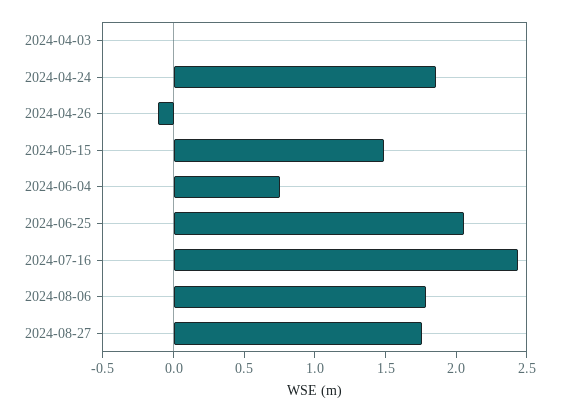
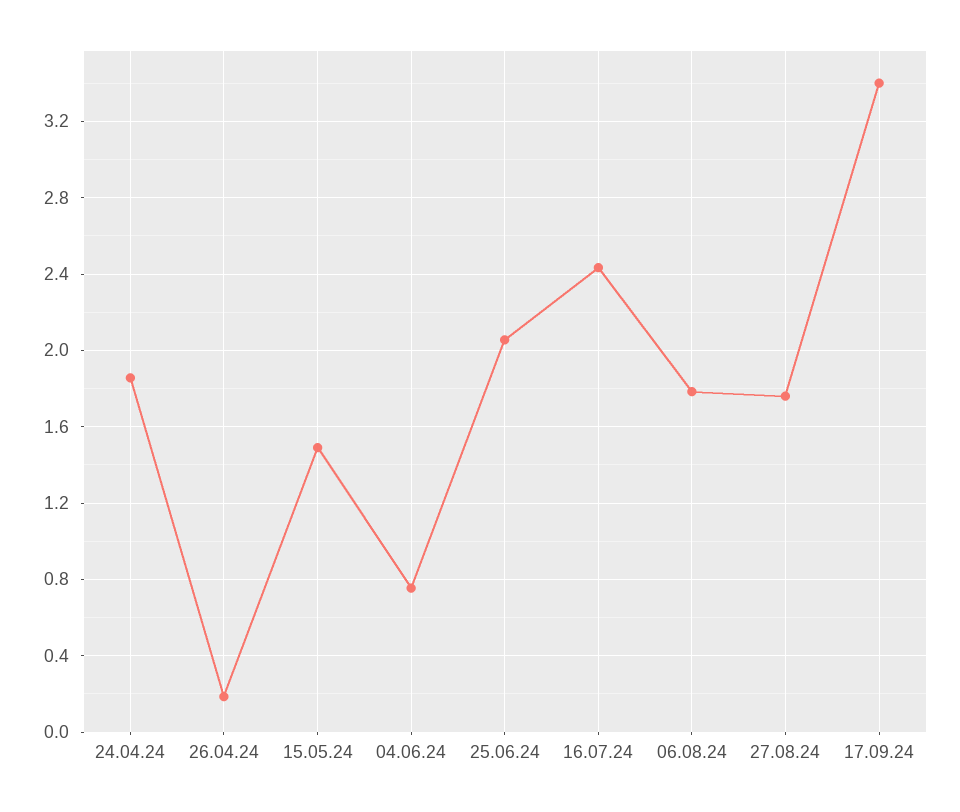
2024-04-03: 0 -> none
2024-04-26: -0.1 -> 0.2
17.09.24: none -> 3.4

